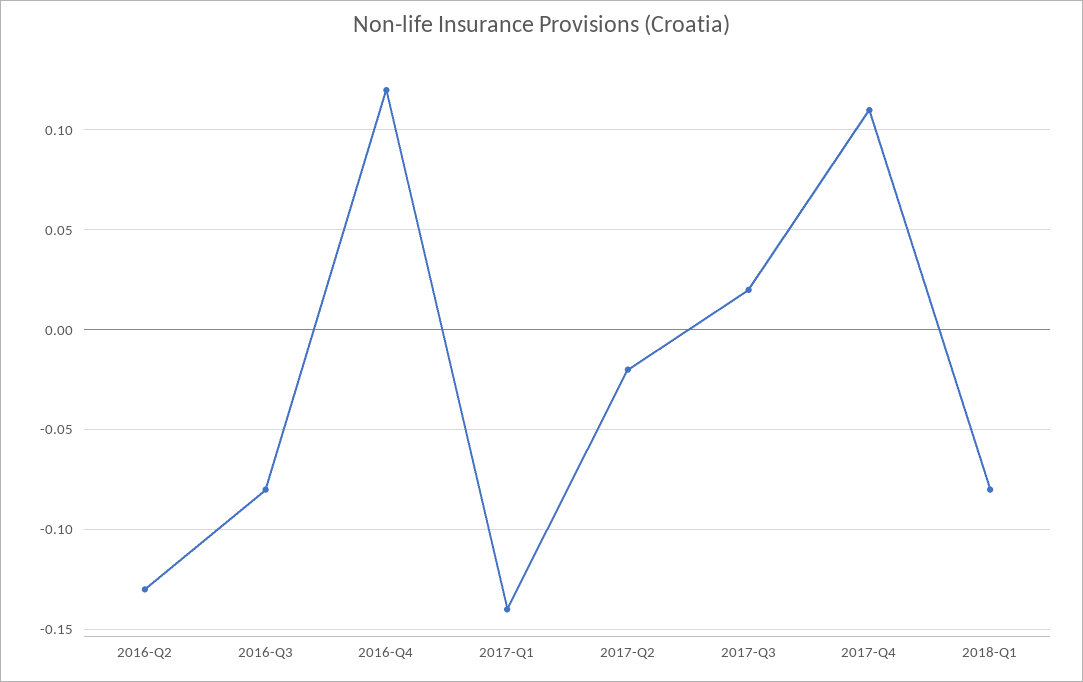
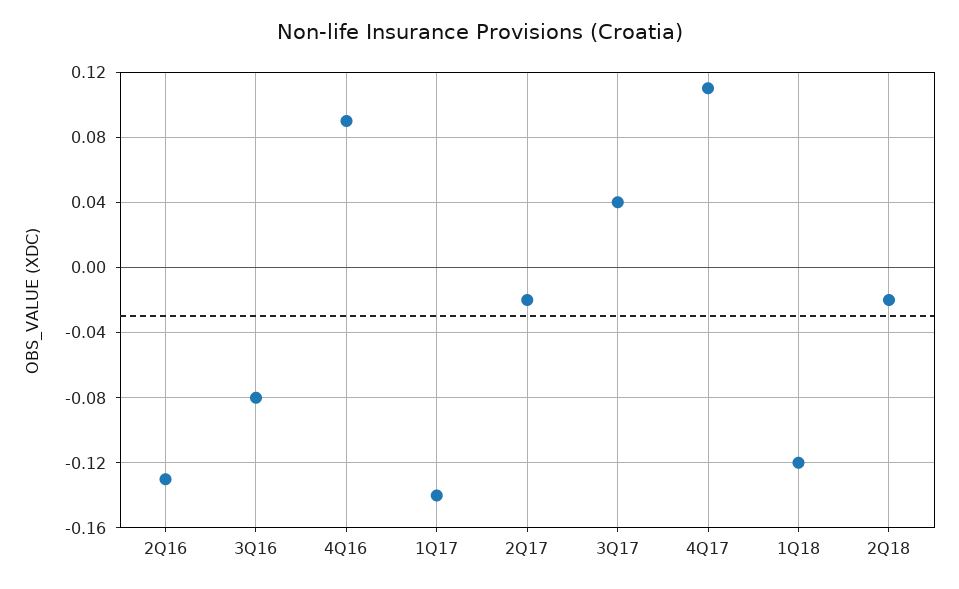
2016-Q4: 0.12 -> 0.09
2017-Q3: 0.02 -> 0.04
2018-Q1: -0.08 -> -0.12
2Q18: none -> -0.02

